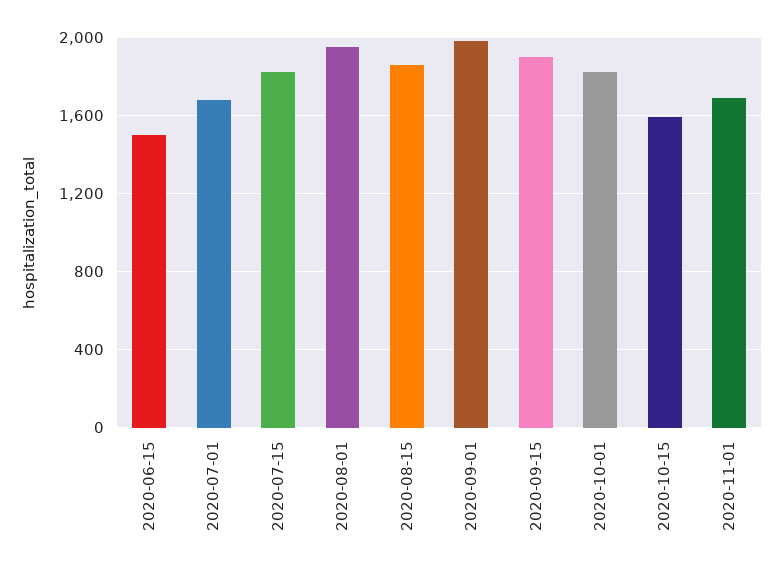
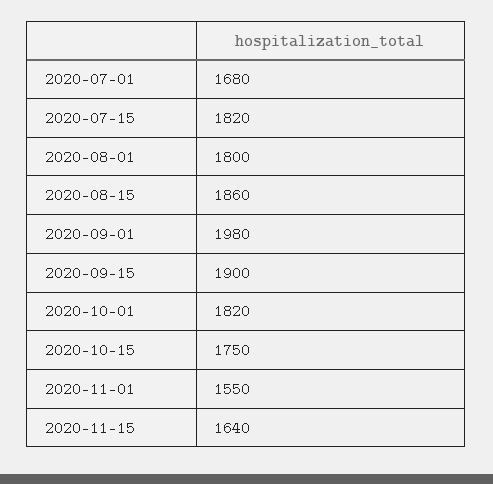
2020-06-15: 1500 -> none
2020-08-01: 1950 -> 1800
2020-10-15: 1600 -> 1750
2020-11-01: 1700 -> 1550
2020-11-15: none -> 1640

